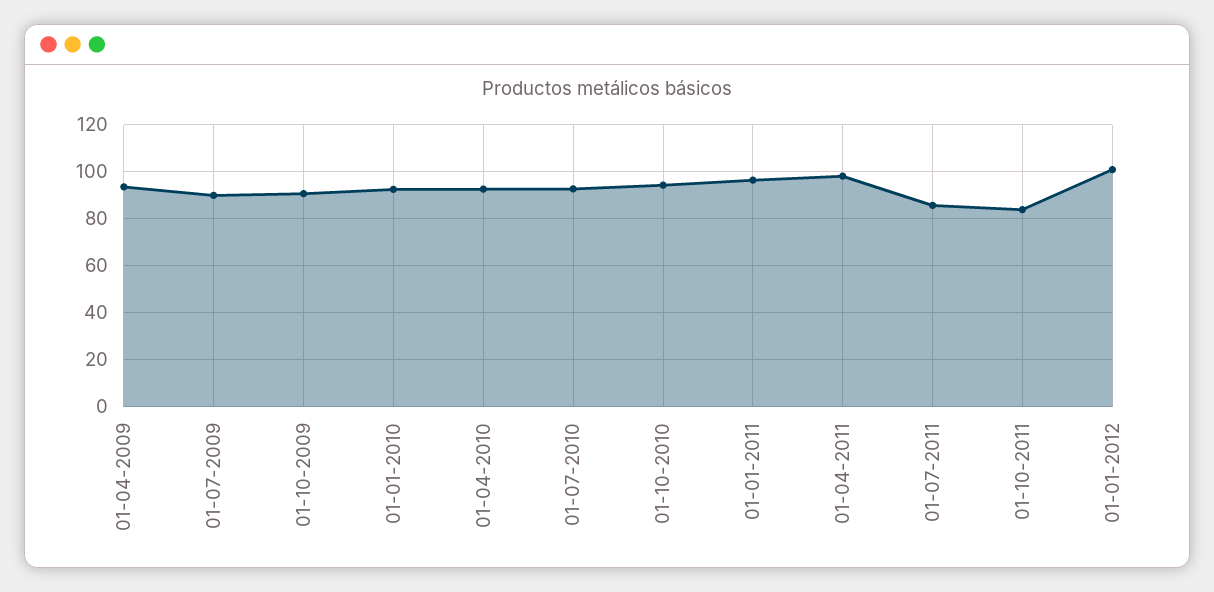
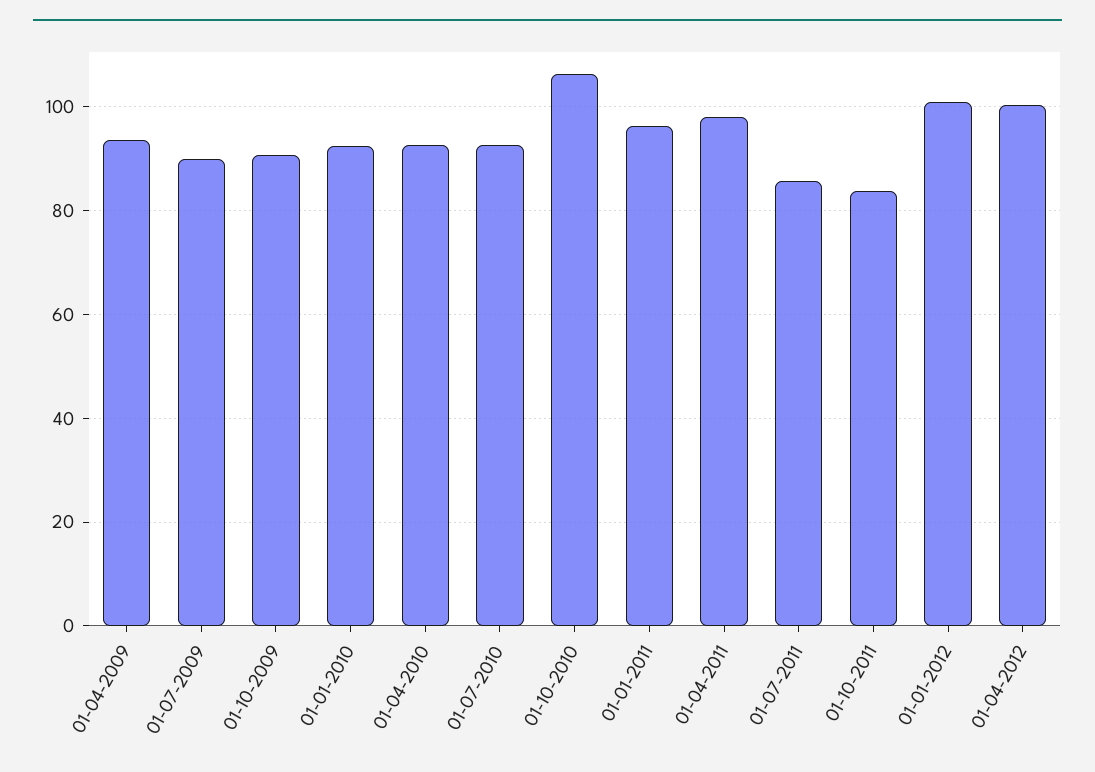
01-10-2010: 95 -> 106
01-04-2012: none -> 100

